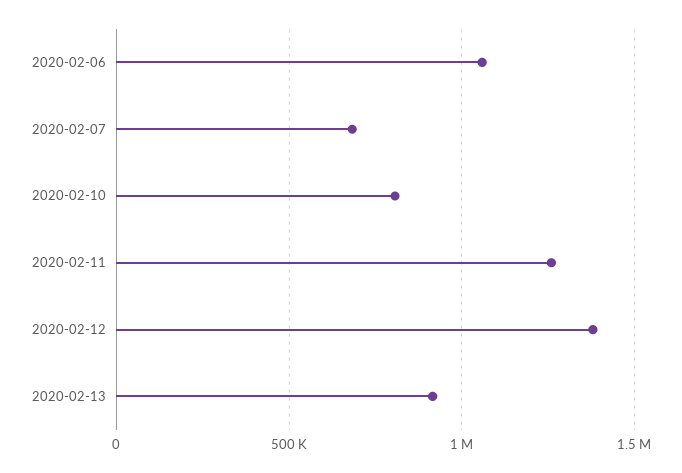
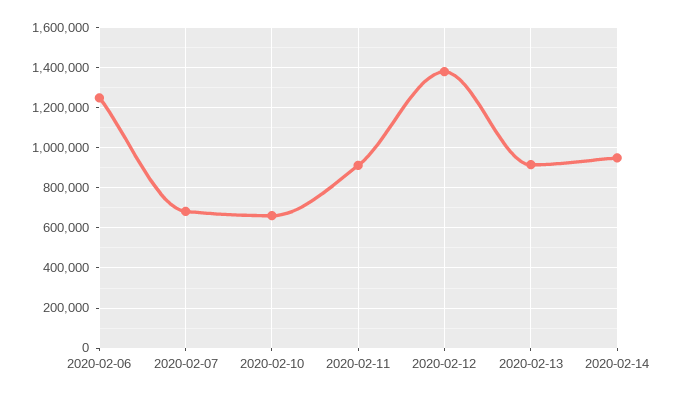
2020-02-06: 1050000 -> 1250000
2020-02-10: 800000 -> 650000
2020-02-11: 1250000 -> 900000
2020-02-14: none -> 950000

